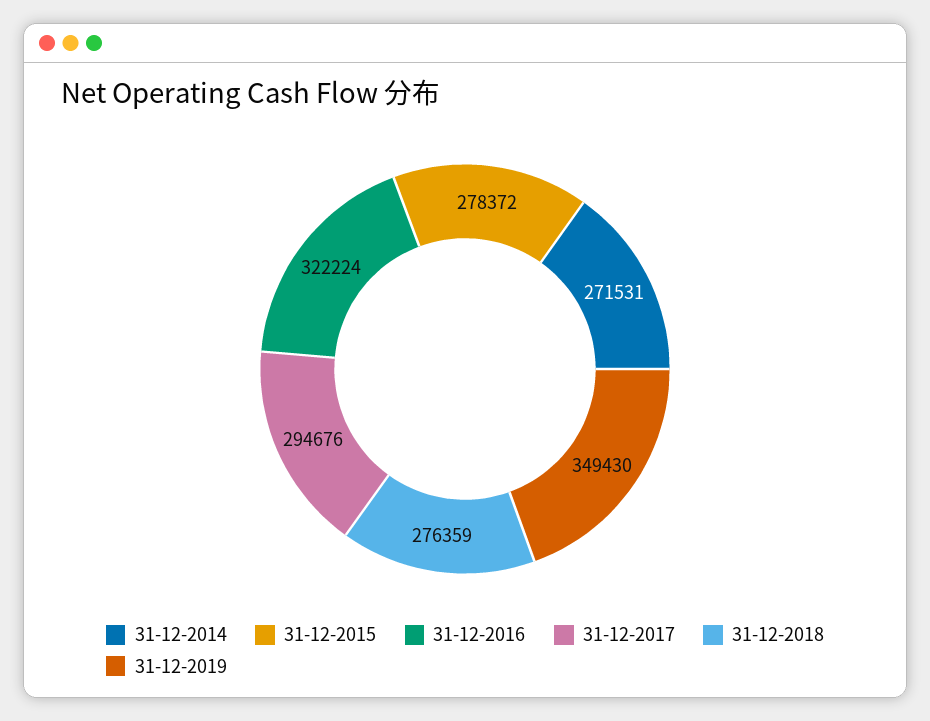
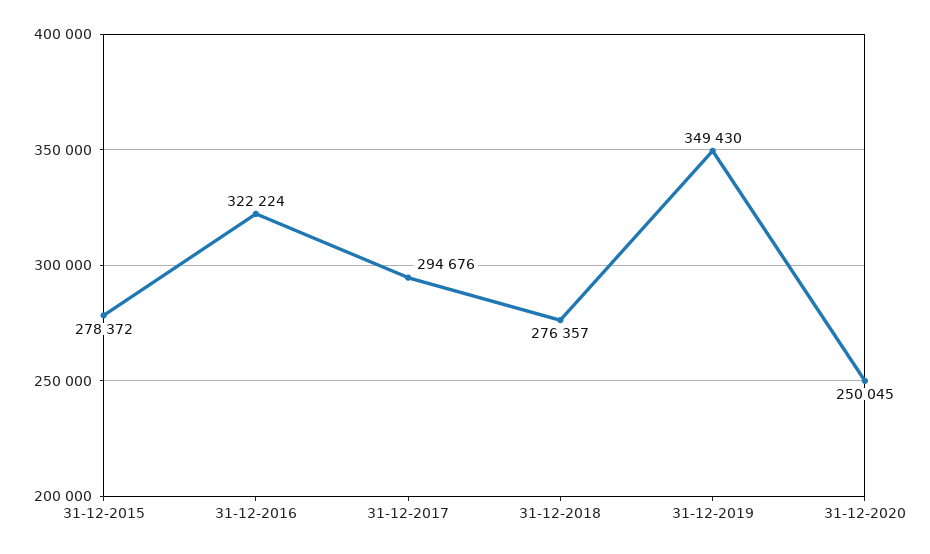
31-12-2014: 271531 -> none
31-12-2018: 276359 -> 276357
31-12-2020: none -> 250045

